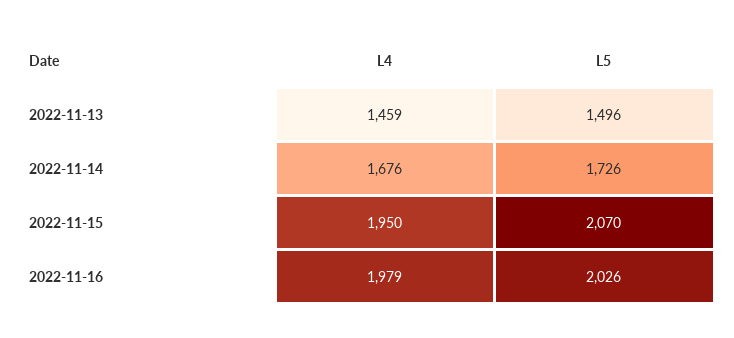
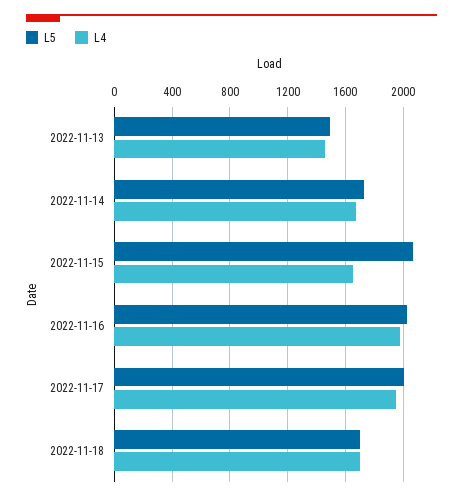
L4, 2022-11-15: 1950 -> 1650
L5, 2022-11-17: none -> 2000
L4, 2022-11-17: none -> 1950
L5, 2022-11-18: none -> 1700
L4, 2022-11-18: none -> 1700

